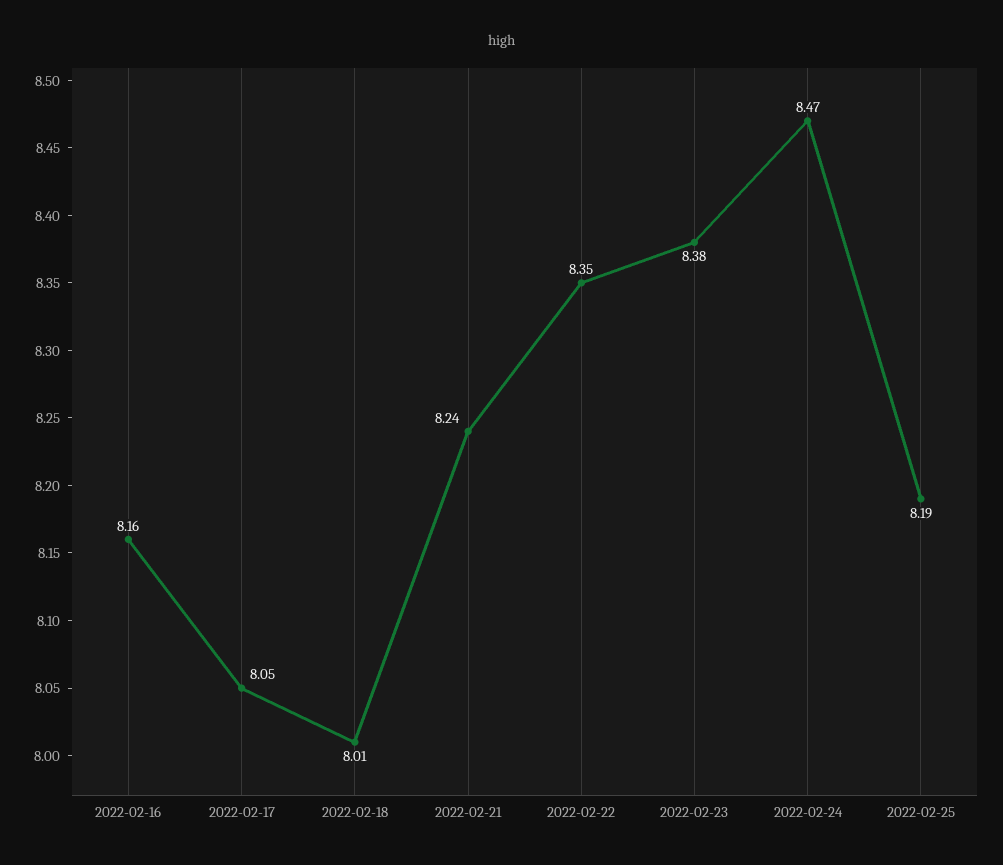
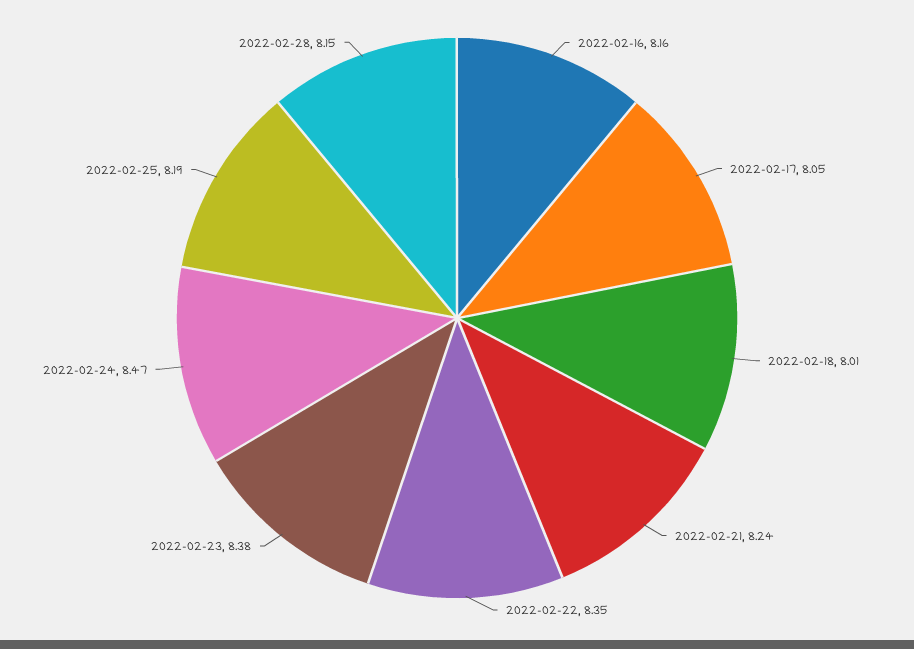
2022-02-28: none -> 8.15

